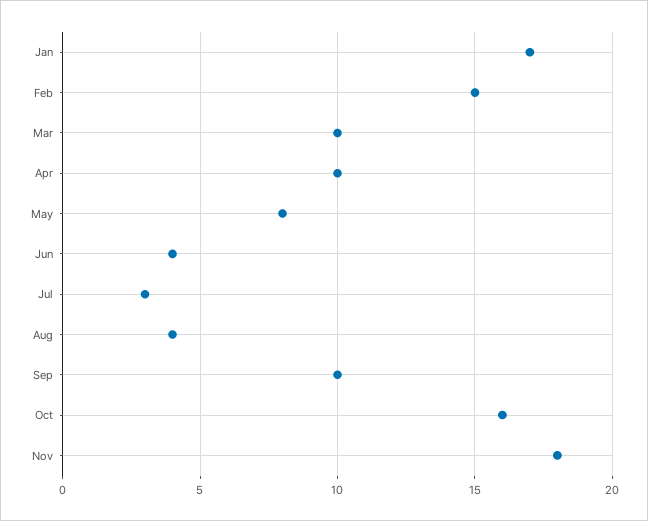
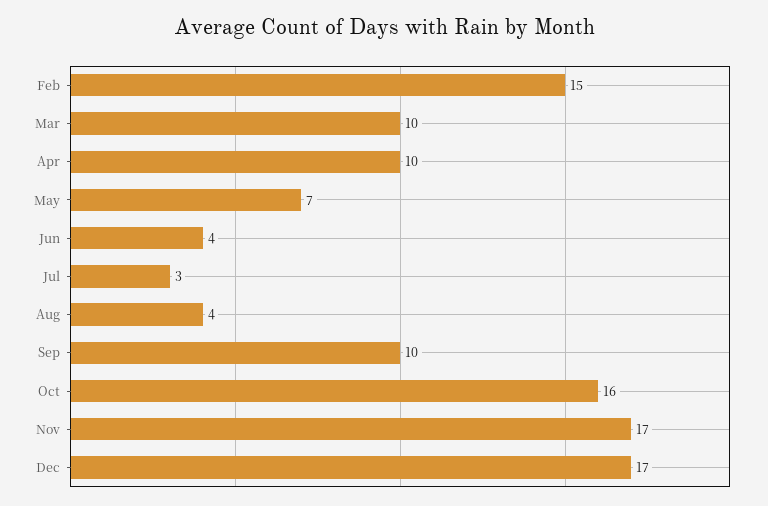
Jan: 17 -> none
May: 8 -> 7
Nov: 18 -> 17
Dec: none -> 17

